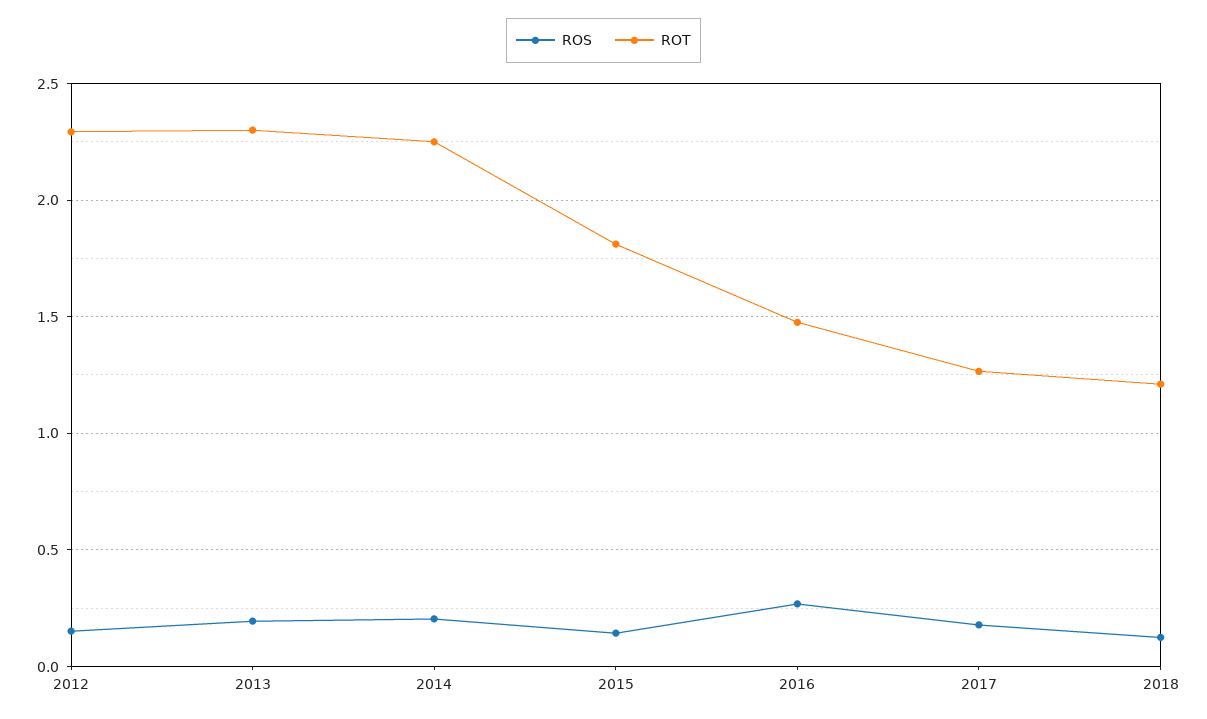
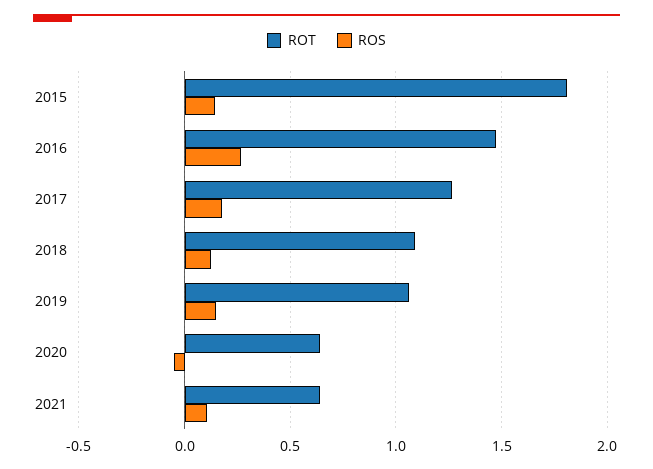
ROS, 2012: 0.15 -> none
ROT, 2012: 2.3 -> none
ROS, 2013: 0.2 -> none
ROT, 2013: 2.3 -> none
ROS, 2014: 0.2 -> none
ROT, 2014: 2.25 -> none
ROT, 2018: 1.2 -> 1.1
ROT, 2019: none -> 1.05
ROS, 2019: none -> 0.15
ROT, 2020: none -> 0.65
ROS, 2020: none -> -0.05
ROT, 2021: none -> 0.65
ROS, 2021: none -> 0.1

